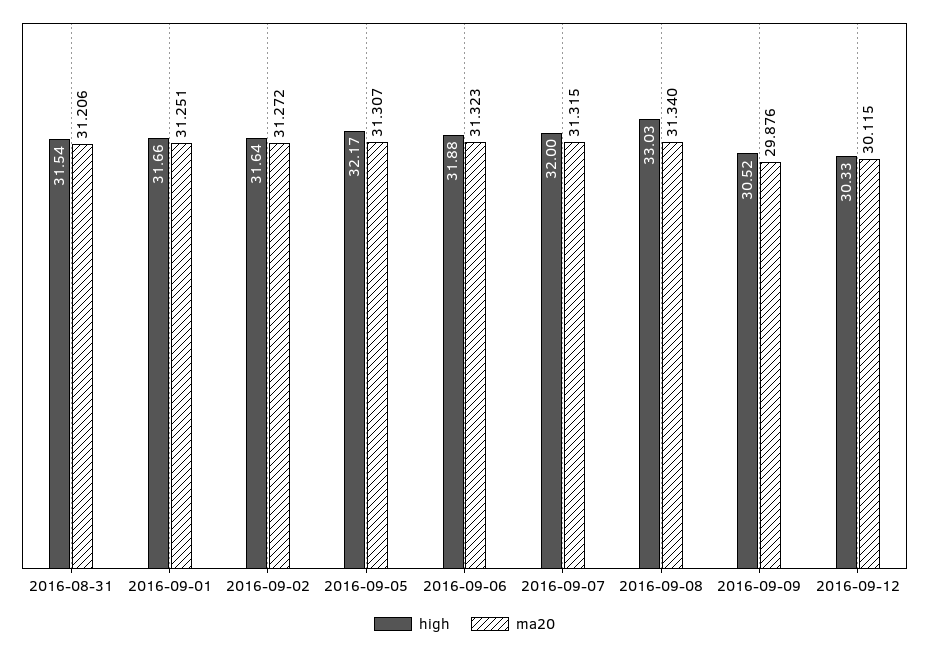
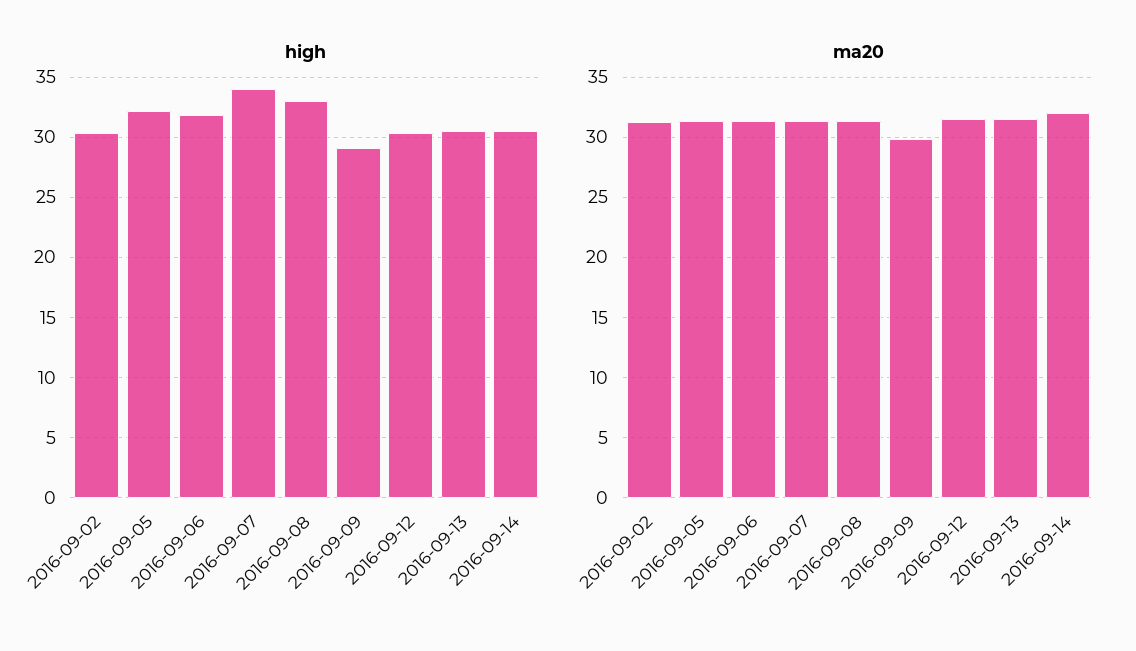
high, 2016-08-31: 31.54 -> none
ma20, 2016-08-31: 31.206 -> none
high, 2016-09-01: 31.66 -> none
ma20, 2016-09-01: 31.251 -> none
high, 2016-09-02: 31.64 -> 30.5
high, 2016-09-07: 32 -> 34
high, 2016-09-09: 30.52 -> 29
ma20, 2016-09-12: 30.115 -> 31.5
high, 2016-09-13: none -> 30.5
high, 2016-09-14: none -> 30.5
ma20, 2016-09-13: none -> 31.5
ma20, 2016-09-14: none -> 32

